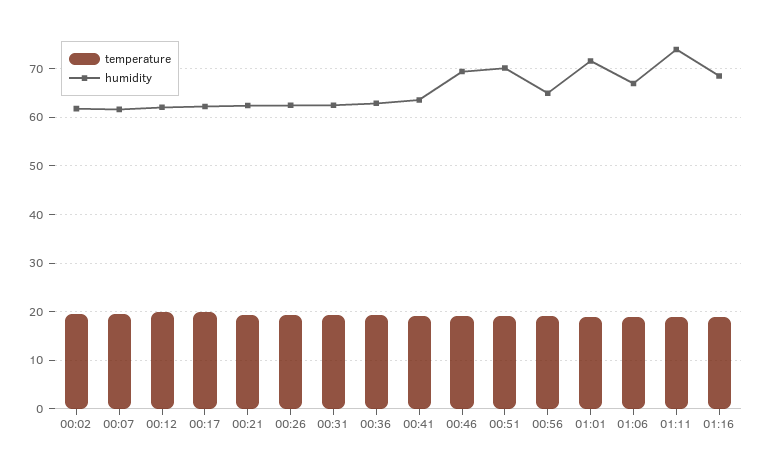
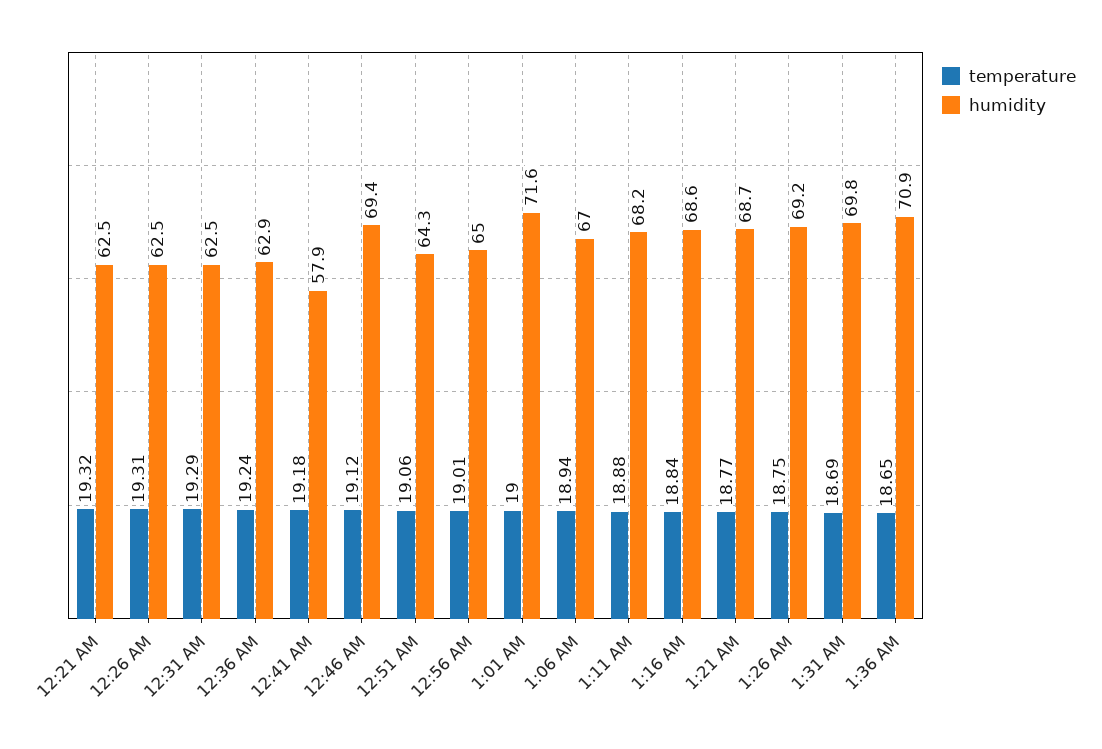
temperature, 00:02: 20 -> none
humidity, 00:02: 62 -> none
temperature, 00:07: 20 -> none
humidity, 00:07: 62 -> none
temperature, 00:12: 20 -> none
humidity, 00:12: 62 -> none
temperature, 00:17: 20 -> none
humidity, 00:17: 62 -> none
humidity, 00:41: 64 -> 57.9
humidity, 00:51: 70 -> 64.3
humidity, 01:11: 74 -> 68.2
temperature, 1:21 AM: none -> 18.77
humidity, 1:21 AM: none -> 68.7
temperature, 1:26 AM: none -> 18.75
humidity, 1:26 AM: none -> 69.2
temperature, 1:31 AM: none -> 18.69
humidity, 1:31 AM: none -> 69.8
temperature, 1:36 AM: none -> 18.65
humidity, 1:36 AM: none -> 70.9

